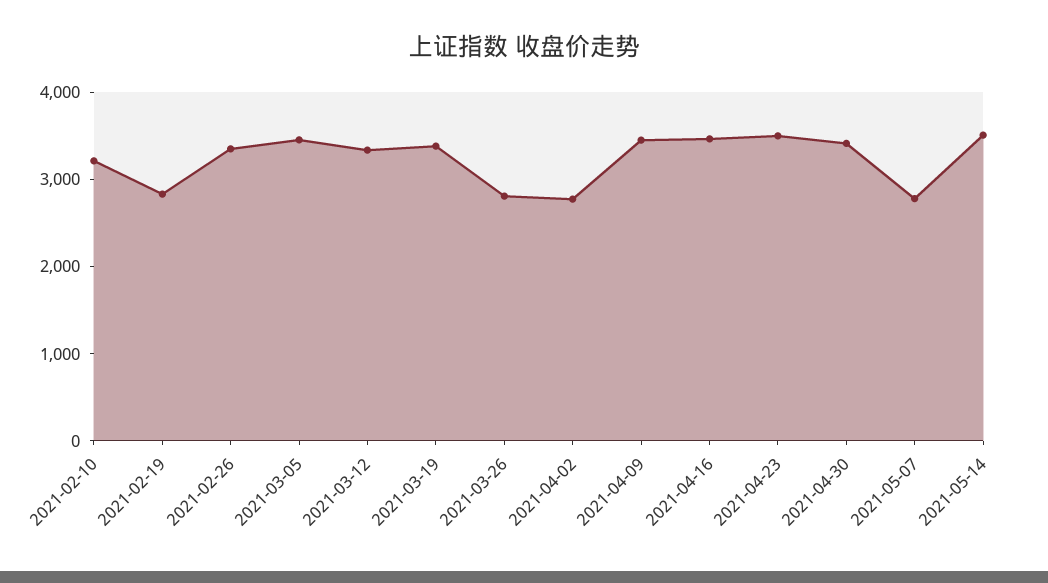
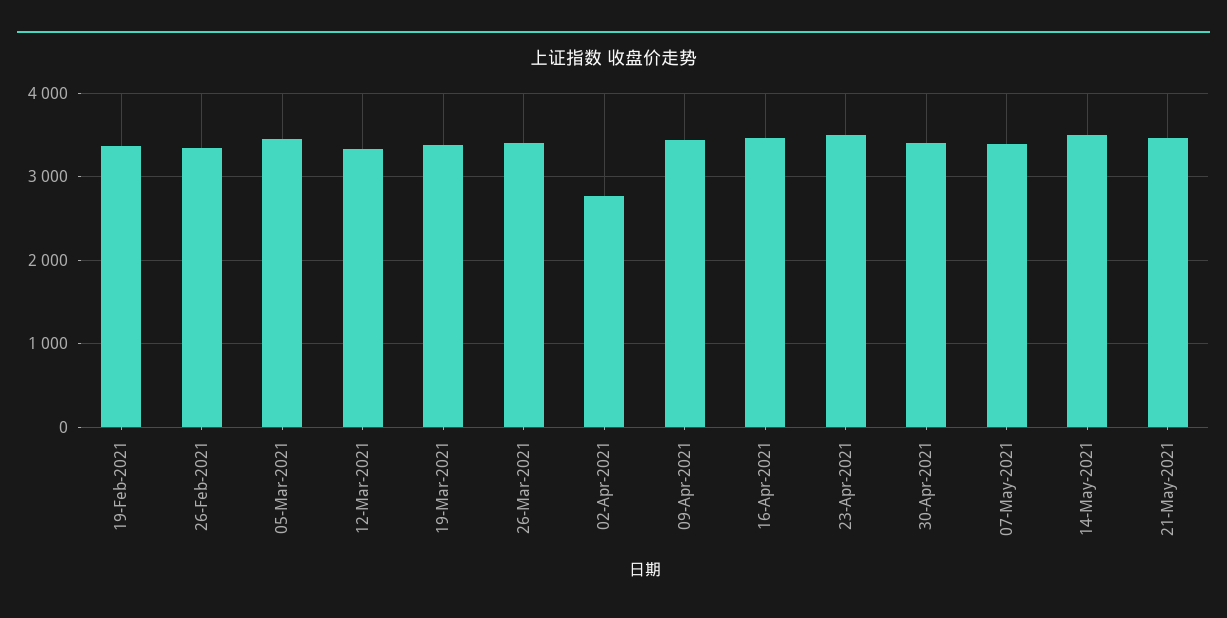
2021-02-10: 3200 -> none
2021-02-19: 2800 -> 3400
2021-03-26: 2800 -> 3400
2021-05-07: 2800 -> 3400
21-May-2021: none -> 3500

